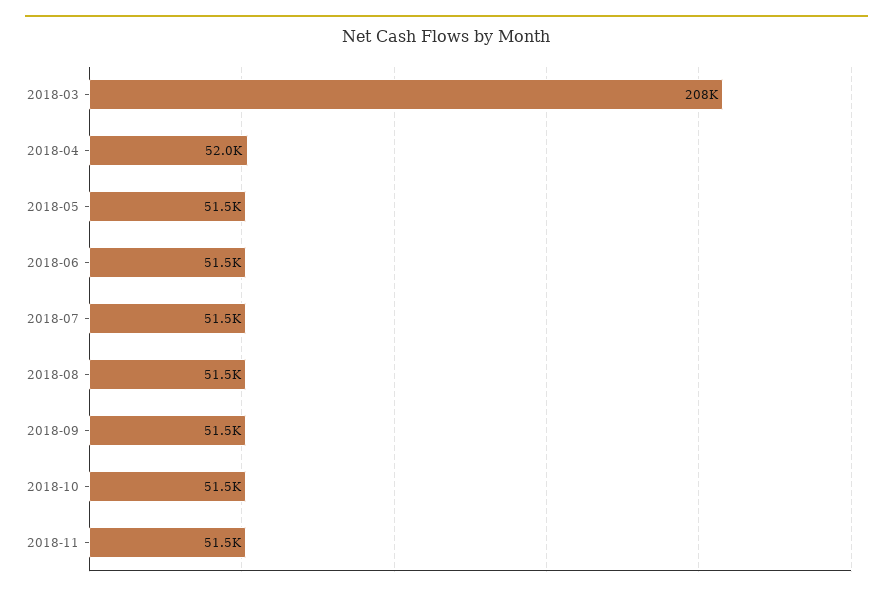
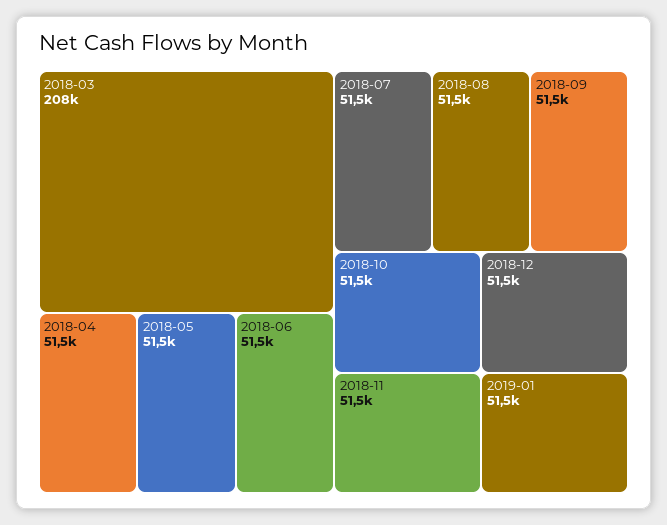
2018-04: 52000 -> 51500
2018-12: none -> 51500
2019-01: none -> 51500

